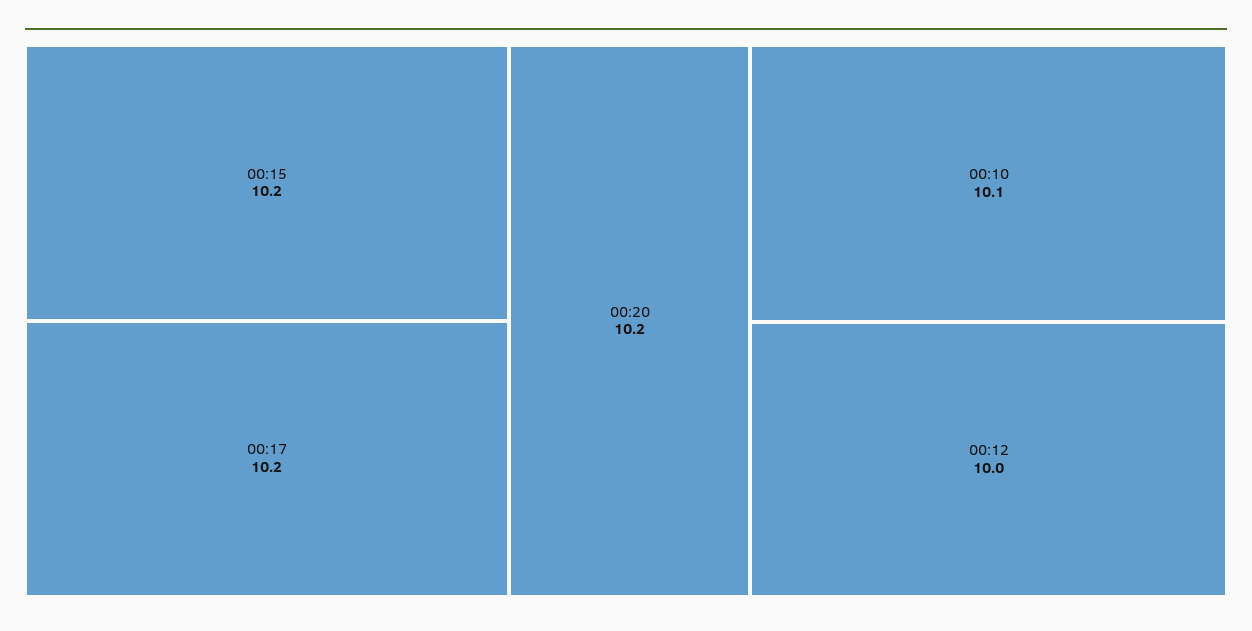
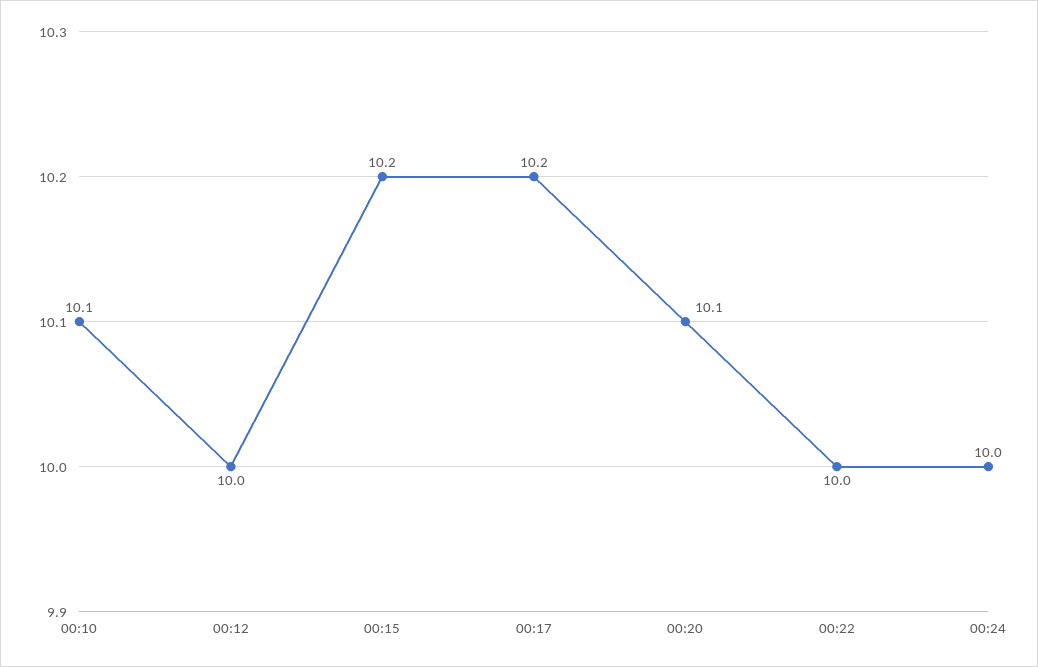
00:20: 10.2 -> 10.1
00:22: none -> 10
00:24: none -> 10

